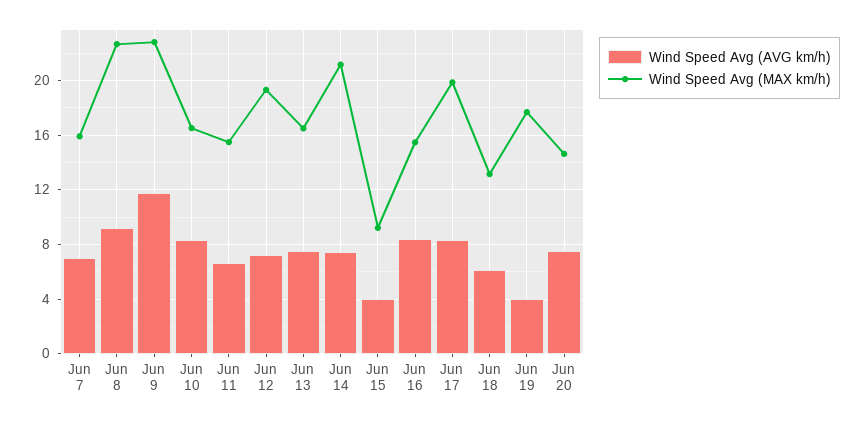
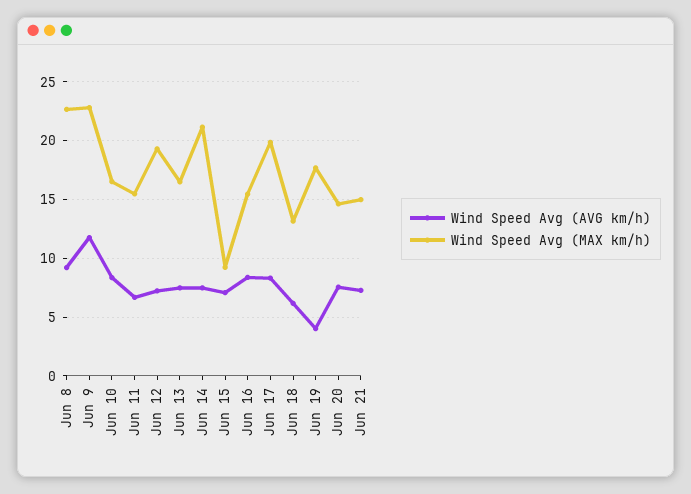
Wind Speed Avg (AVG km/h), Jun 7: 7 -> none
Wind Speed Avg (MAX km/h), Jun 7: 16 -> none
Wind Speed Avg (AVG km/h), Jun 15: 4 -> 7
Wind Speed Avg (AVG km/h), Jun 21: none -> 7
Wind Speed Avg (MAX km/h), Jun 21: none -> 15

